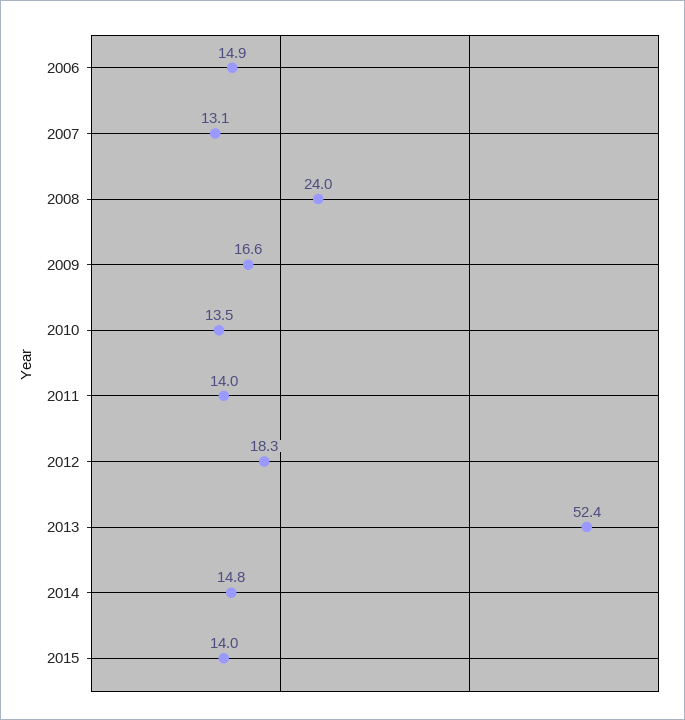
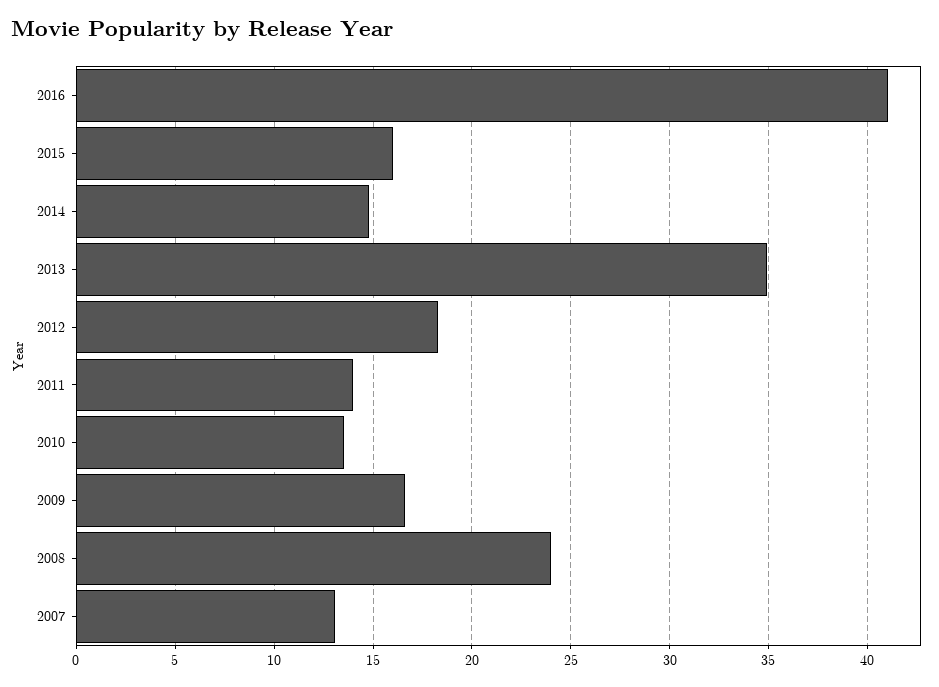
2006: 14.9 -> none
2013: 52.4 -> 35
2015: 14 -> 16
2016: none -> 41

